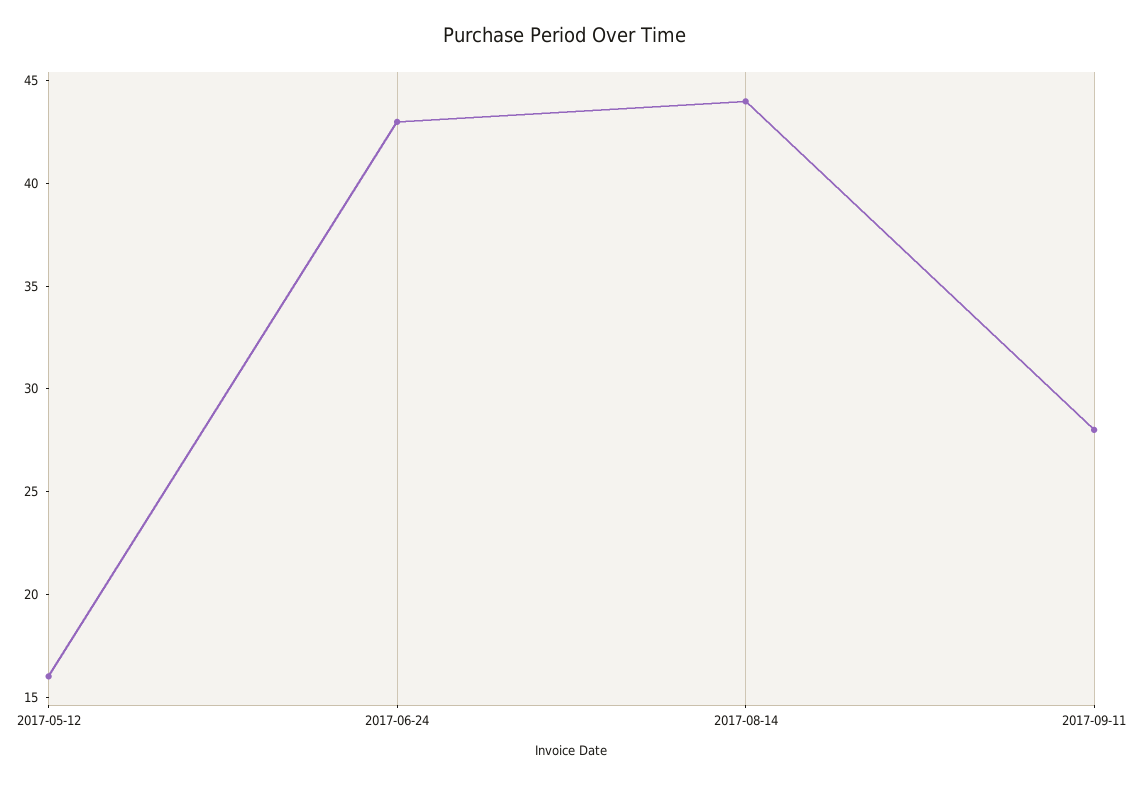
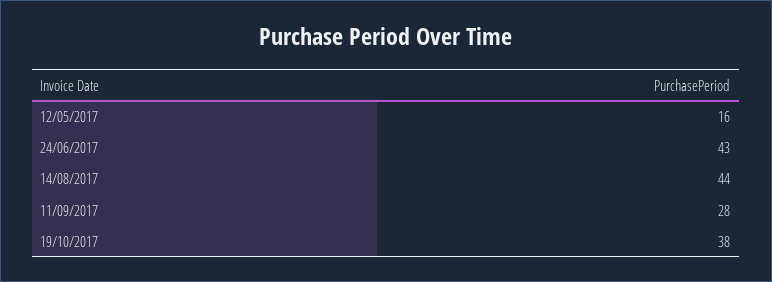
19/10/2017: none -> 38

